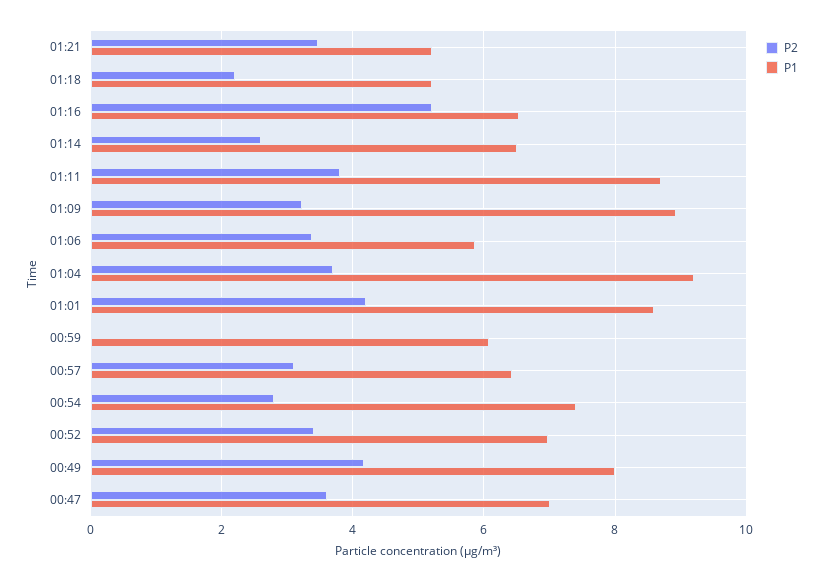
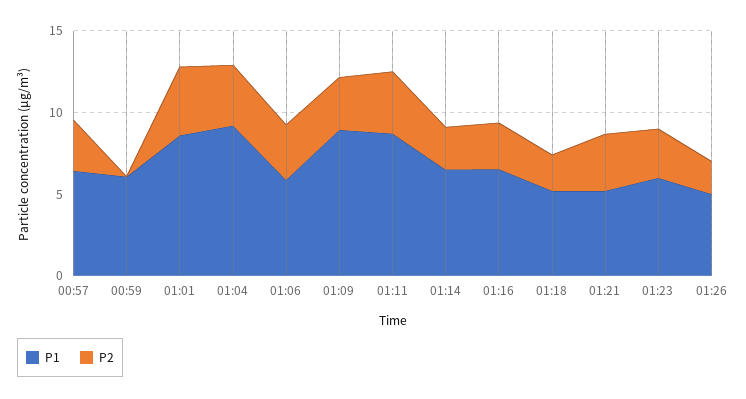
P2, 01:16: 5.2 -> 3
P2, 00:54: 2.8 -> none
P1, 00:54: 7.4 -> none
P2, 00:52: 3.4 -> none
P1, 00:52: 7 -> none
P2, 00:49: 4.2 -> none
P1, 00:49: 8 -> none
P2, 00:47: 3.6 -> none
P1, 00:47: 7 -> none
P1, 01:23: none -> 6
P2, 01:23: none -> 3
P1, 01:26: none -> 5
P2, 01:26: none -> 2

